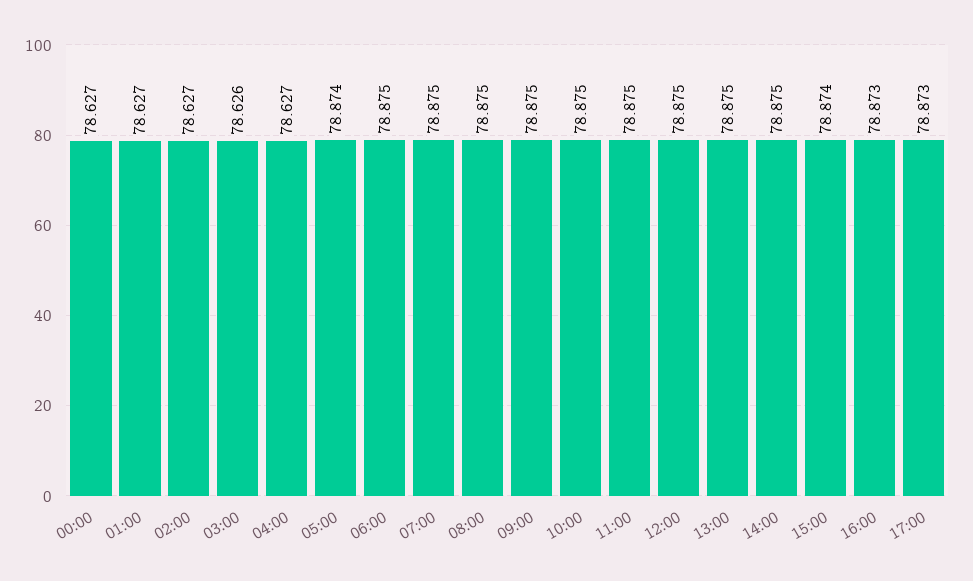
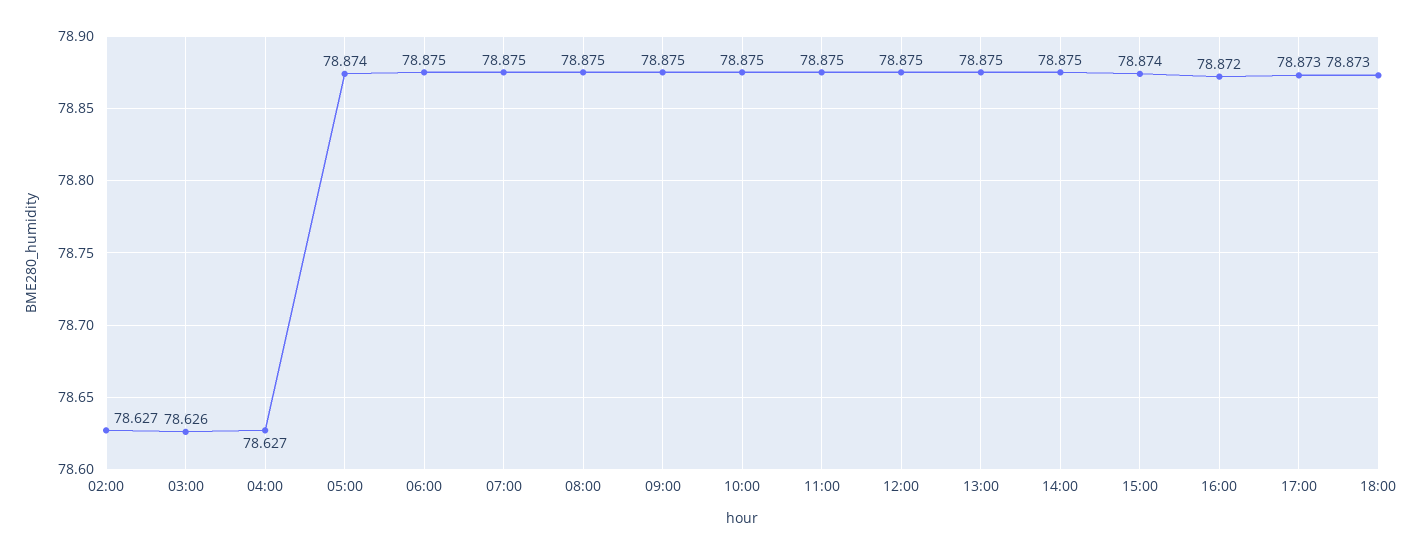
00:00: 78.627 -> none
01:00: 78.627 -> none
16:00: 78.873 -> 78.872
18:00: none -> 78.873

